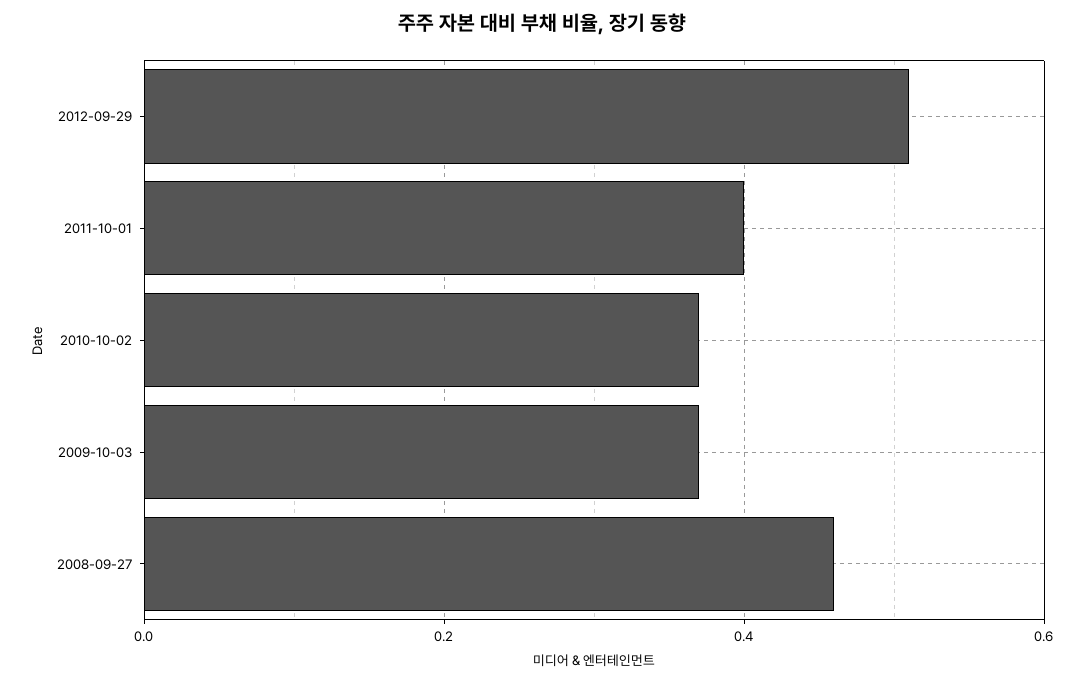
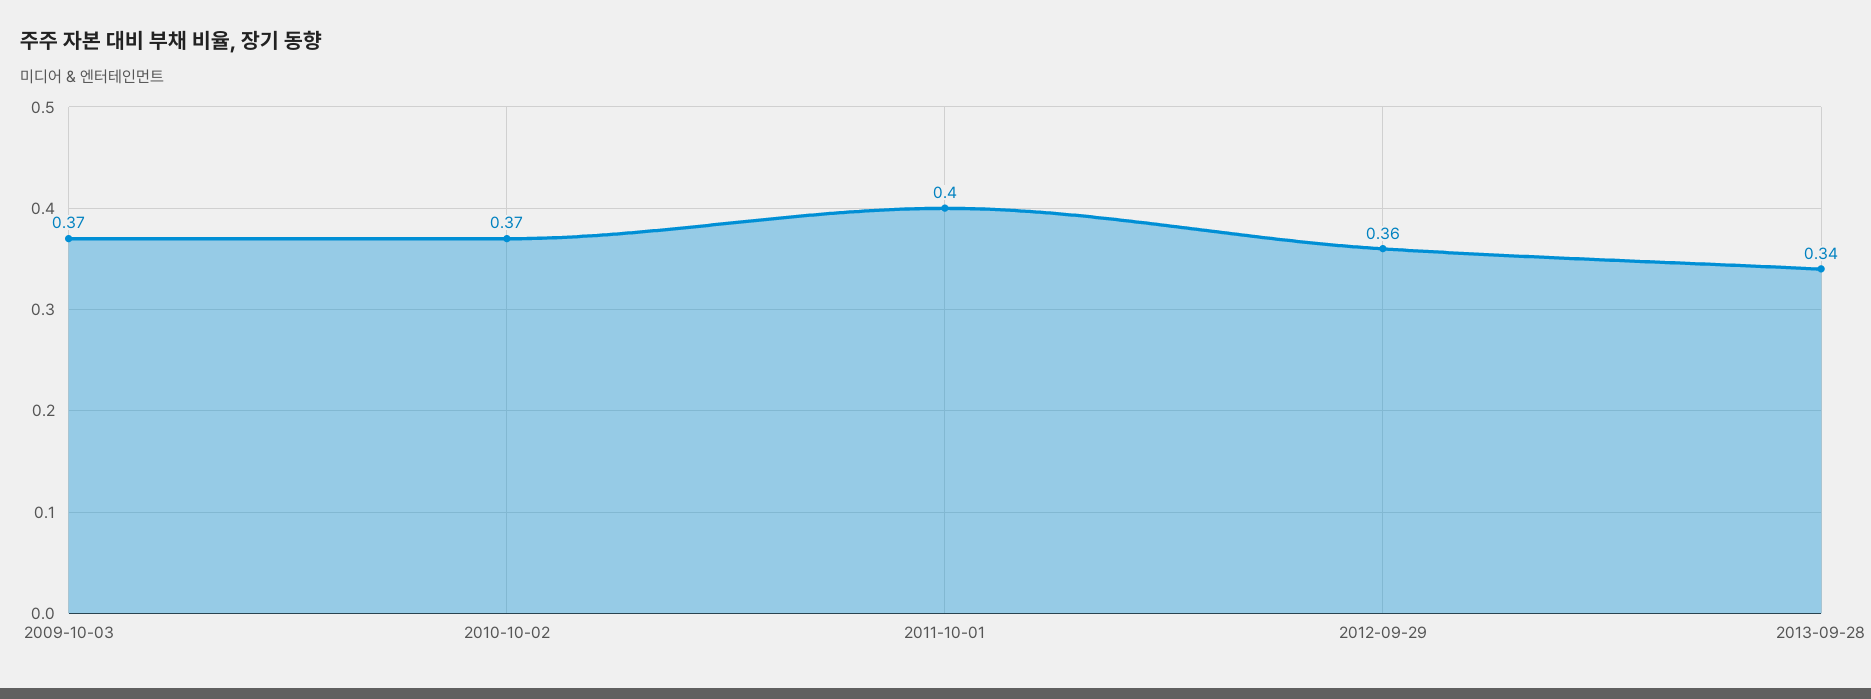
2012-09-29: 0.5 -> 0.36
2008-09-27: 0.45 -> none
2013-09-28: none -> 0.34

